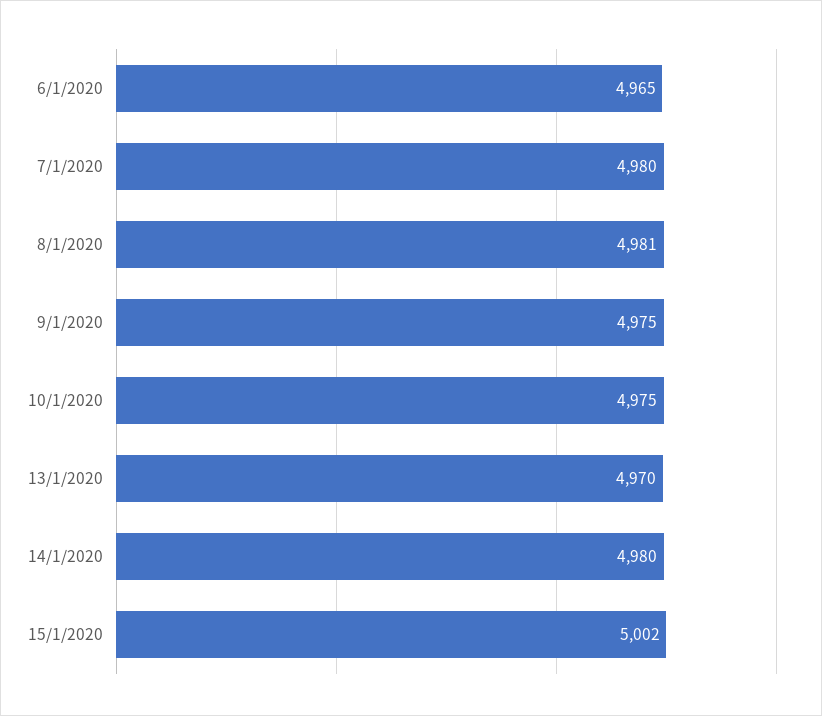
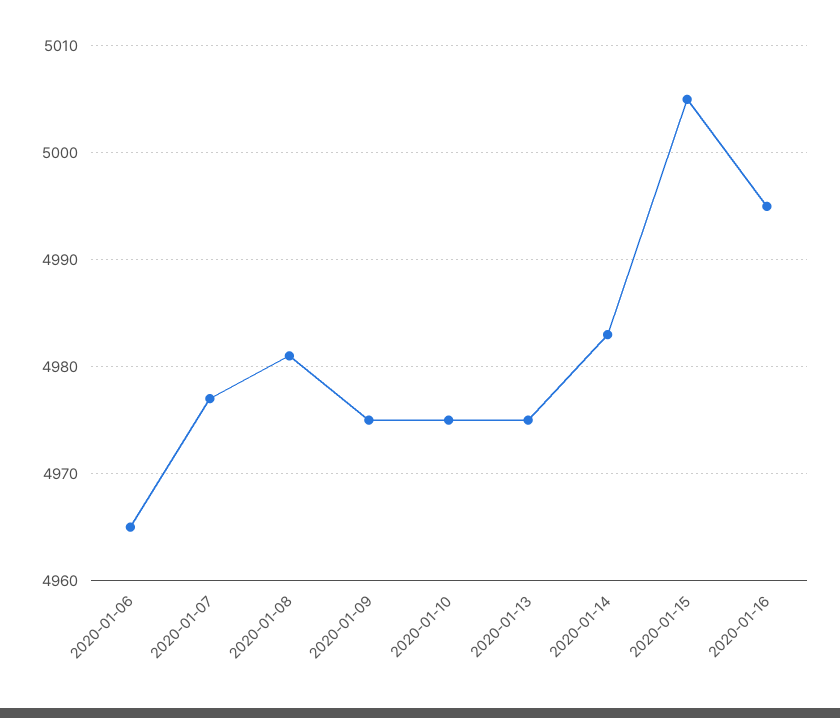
7/1/2020: 4980 -> 4977
13/1/2020: 4970 -> 4975
14/1/2020: 4980 -> 4983
15/1/2020: 5002 -> 5005
2020-01-16: none -> 4995

